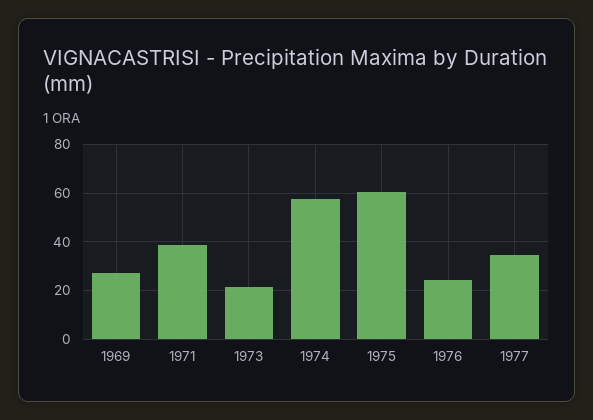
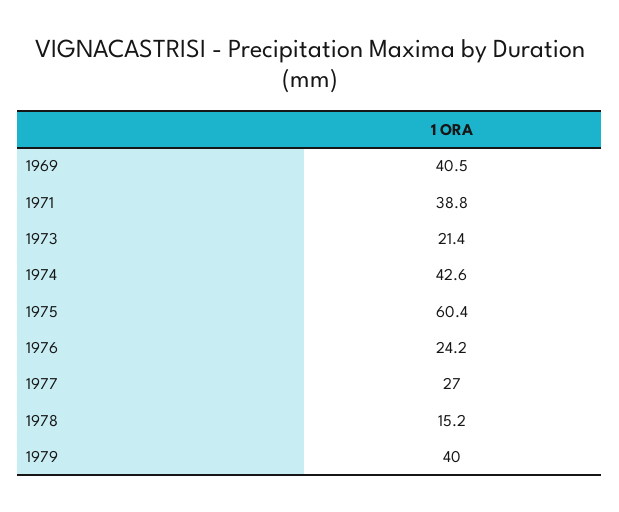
1969: 27.5 -> 40.5
1974: 57.5 -> 42.6
1977: 35 -> 27
1978: none -> 15.2
1979: none -> 40

